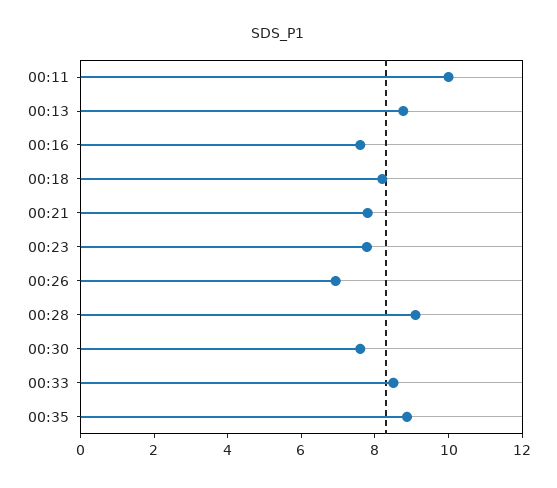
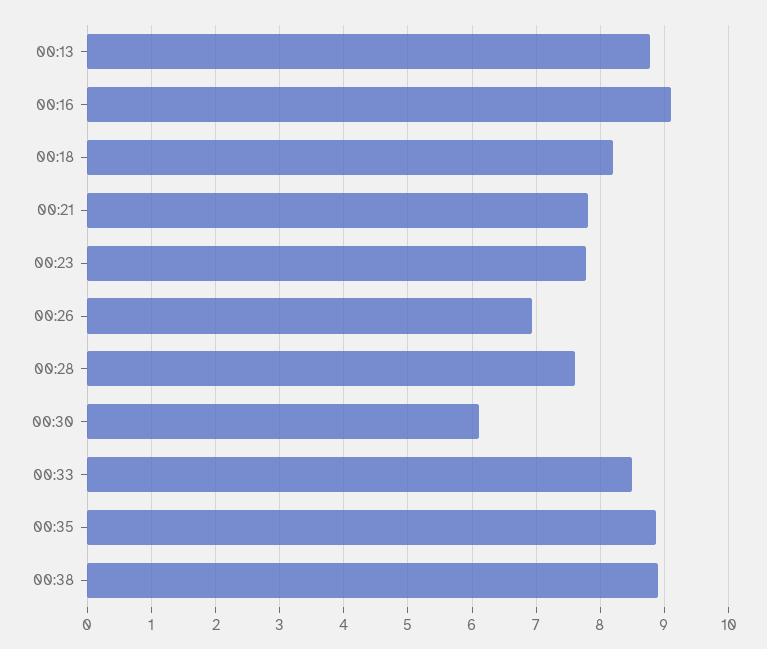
00:11: 10 -> none
00:16: 7.5 -> 9.1
00:28: 9 -> 7.6
00:30: 7.5 -> 6.1
00:38: none -> 8.9

